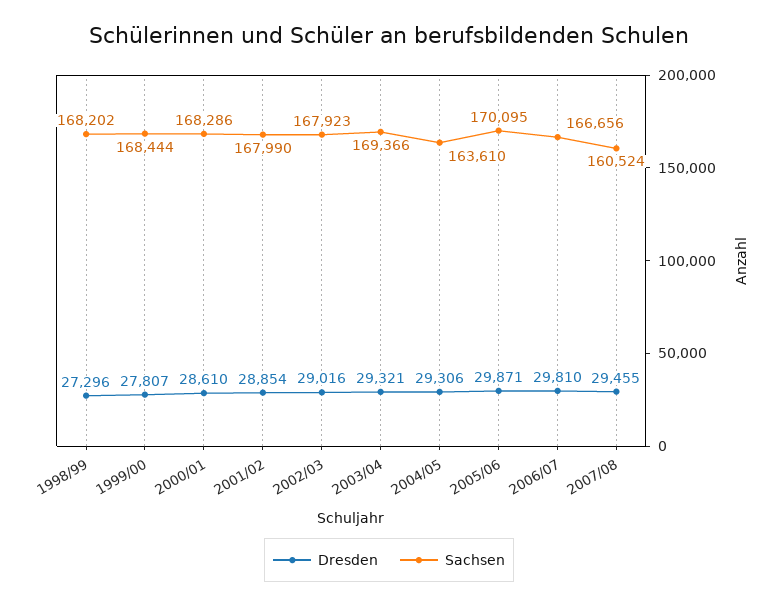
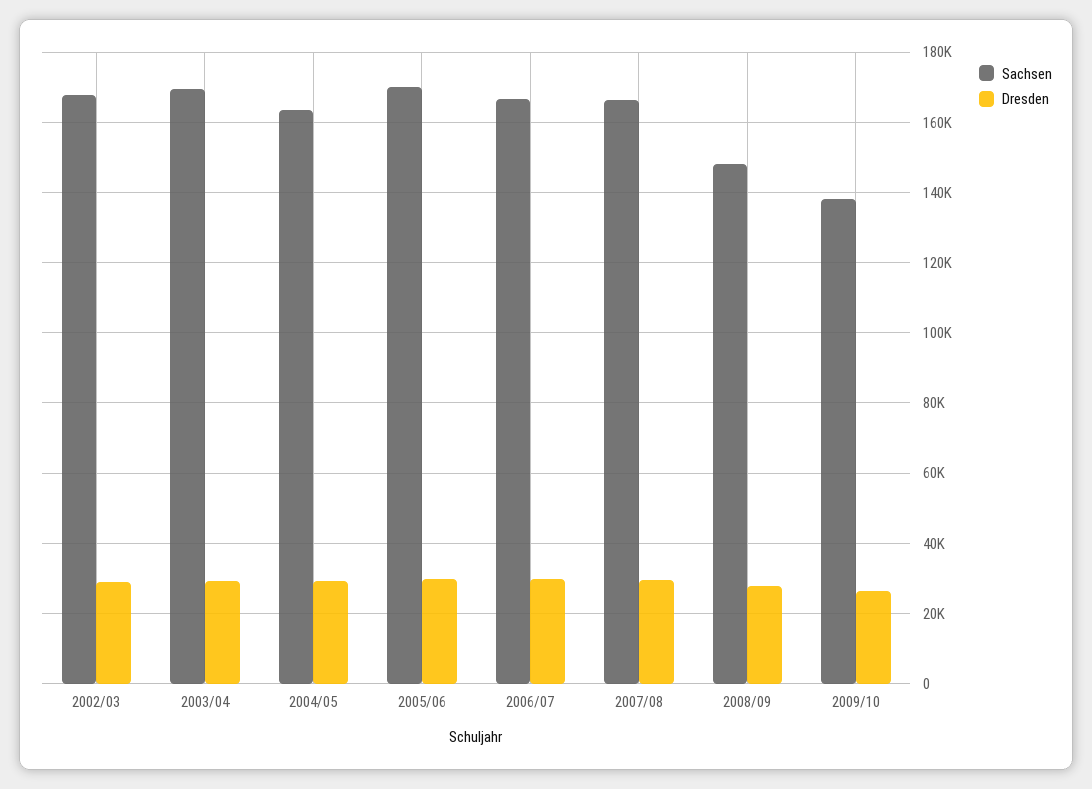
Dresden, 1998/99: 27296 -> none
Sachsen, 1998/99: 168202 -> none
Dresden, 1999/00: 27807 -> none
Sachsen, 1999/00: 168444 -> none
Dresden, 2000/01: 28610 -> none
Sachsen, 2000/01: 168286 -> none
Dresden, 2001/02: 28854 -> none
Sachsen, 2001/02: 167990 -> none
Sachsen, 2007/08: 160524 -> 166000
Sachsen, 2008/09: none -> 148000
Dresden, 2008/09: none -> 28000
Sachsen, 2009/10: none -> 138000
Dresden, 2009/10: none -> 26000

